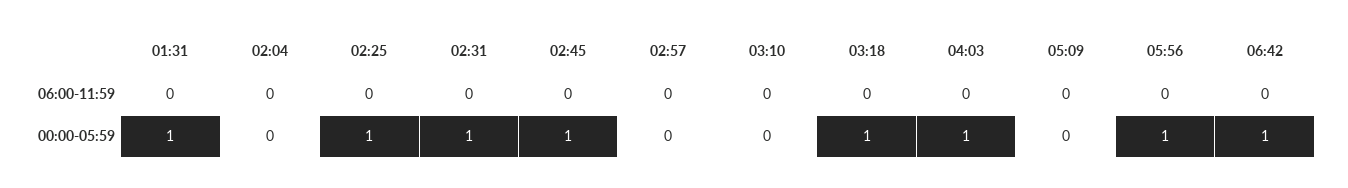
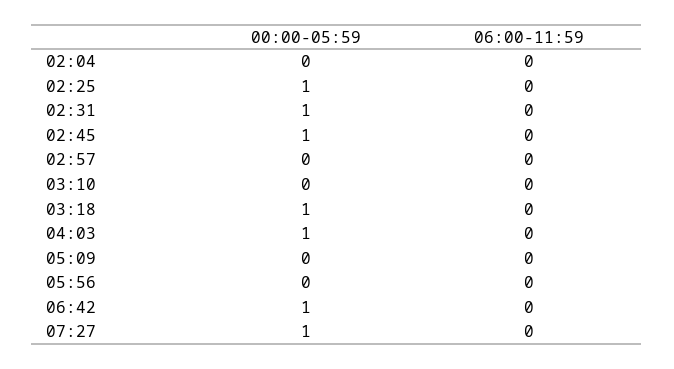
01:31, 06:00-11:59: 0 -> none
01:31, 00:00-05:59: 1 -> none
05:56, 00:00-05:59: 1 -> 0
07:27, 00:00-05:59: none -> 1
07:27, 06:00-11:59: none -> 0

